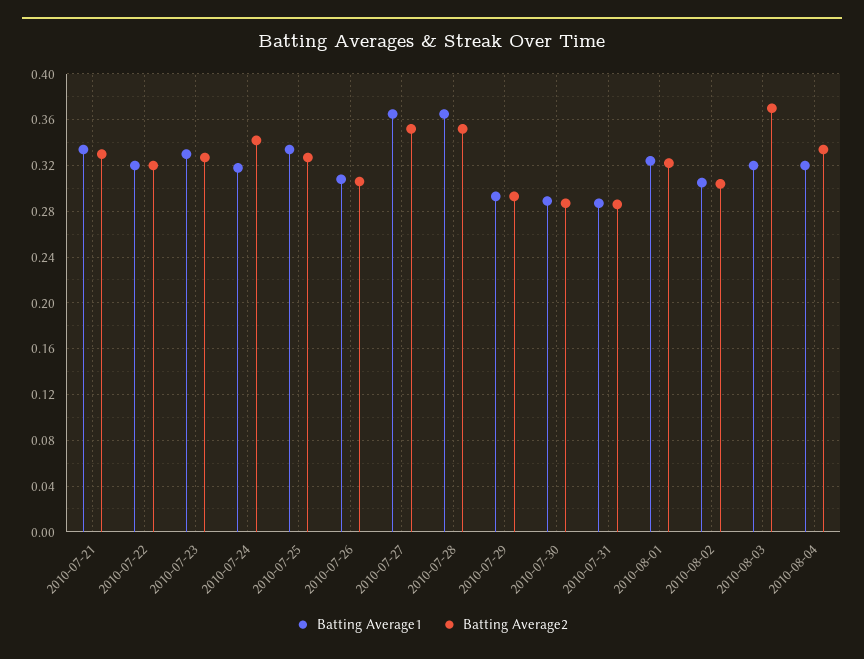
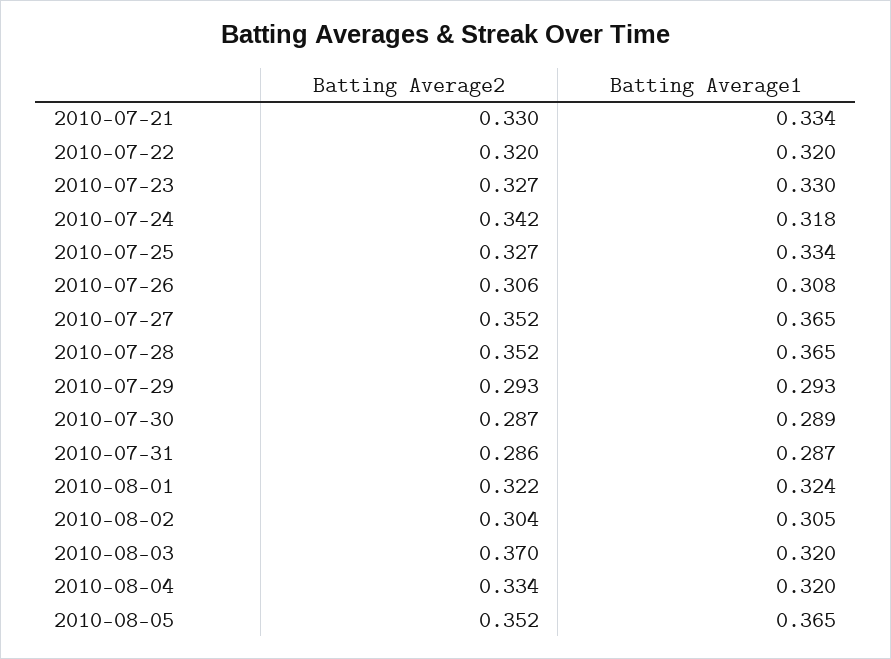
Batting Average2, 2010-08-05: none -> 0.352
Batting Average1, 2010-08-05: none -> 0.365

